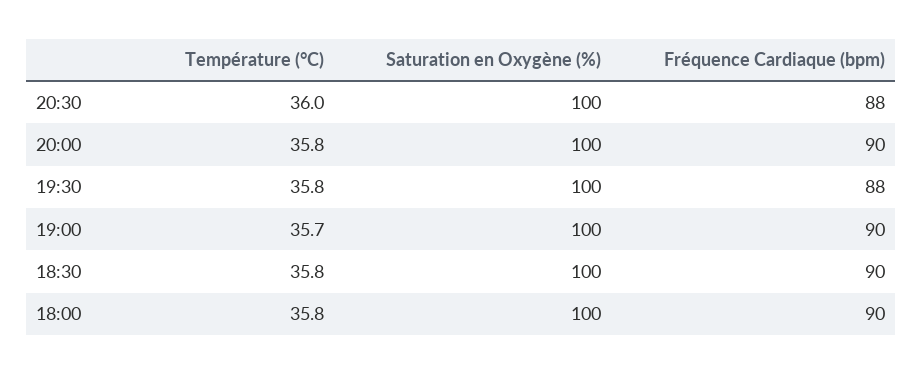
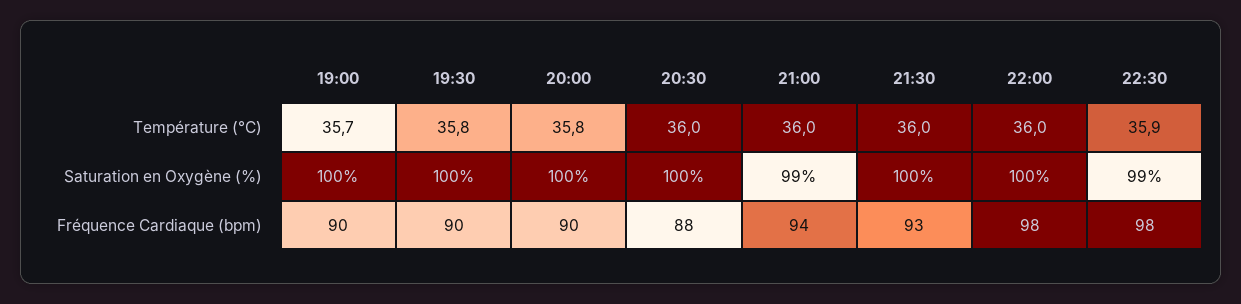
Fréquence Cardiaque (bpm), 19:30: 88 -> 90
Température (°C), 18:30: 35.8 -> none
Saturation en Oxygène (%), 18:30: 100 -> none
Fréquence Cardiaque (bpm), 18:30: 90 -> none
Température (°C), 18:00: 35.8 -> none
Saturation en Oxygène (%), 18:00: 100 -> none
Fréquence Cardiaque (bpm), 18:00: 90 -> none
Température (°C), 21:00: none -> 36
Température (°C), 21:30: none -> 36
Température (°C), 22:00: none -> 36
Température (°C), 22:30: none -> 35.9
Saturation en Oxygène (%), 21:00: none -> 99
Saturation en Oxygène (%), 21:30: none -> 100
Saturation en Oxygène (%), 22:00: none -> 100
Saturation en Oxygène (%), 22:30: none -> 99
Fréquence Cardiaque (bpm), 21:00: none -> 94
Fréquence Cardiaque (bpm), 21:30: none -> 93
Fréquence Cardiaque (bpm), 22:00: none -> 98
Fréquence Cardiaque (bpm), 22:30: none -> 98

